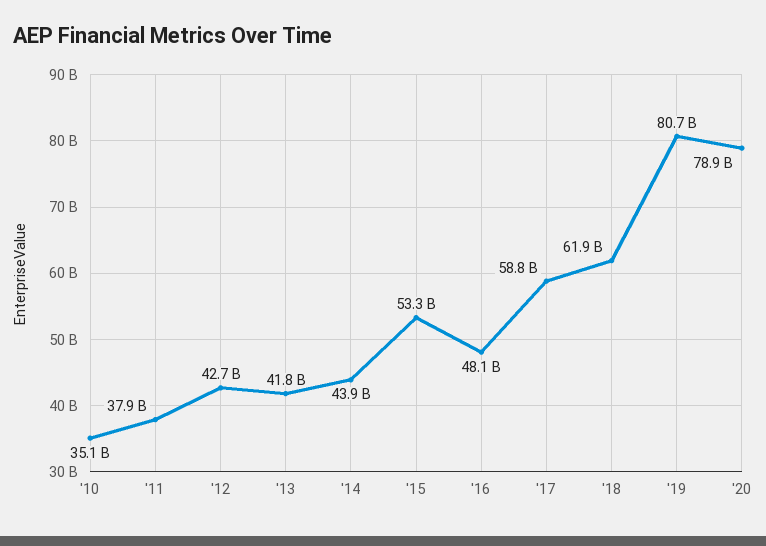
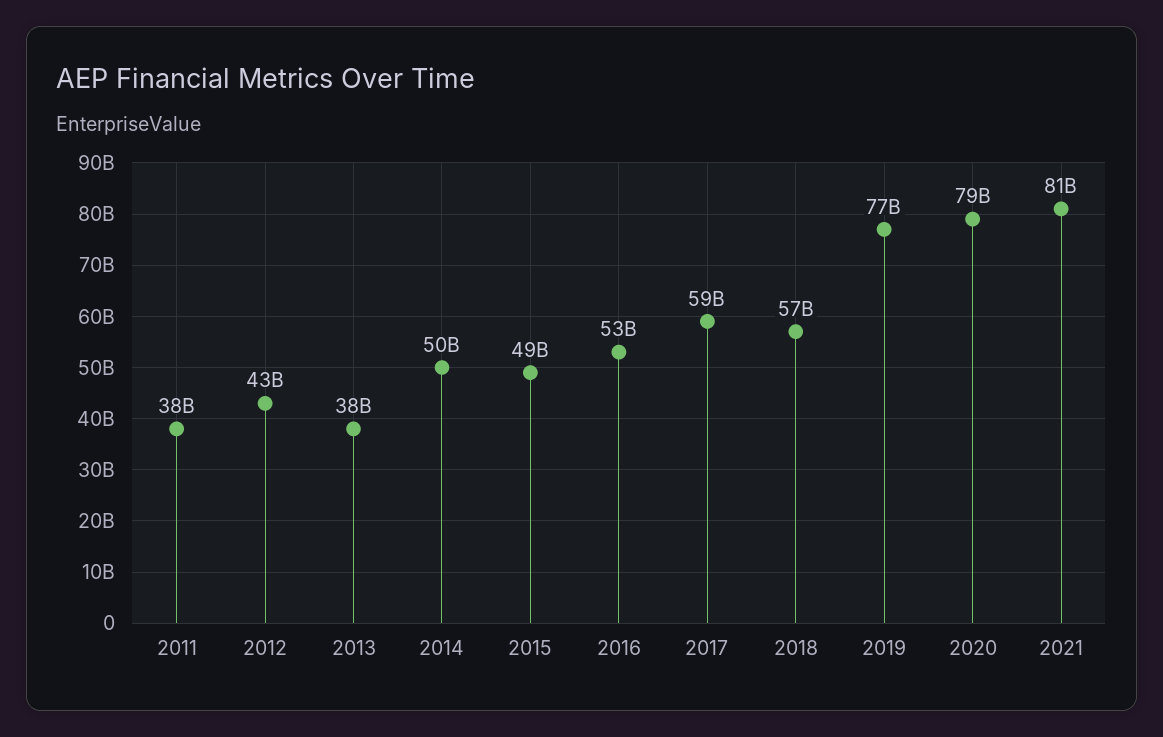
'10: 35100000000 -> none
'13: 41800000000 -> 38000000000
'14: 43900000000 -> 50000000000
'15: 53300000000 -> 49000000000
'16: 48100000000 -> 53000000000
'18: 61900000000 -> 57000000000
'19: 80700000000 -> 77000000000
2021: none -> 81000000000

